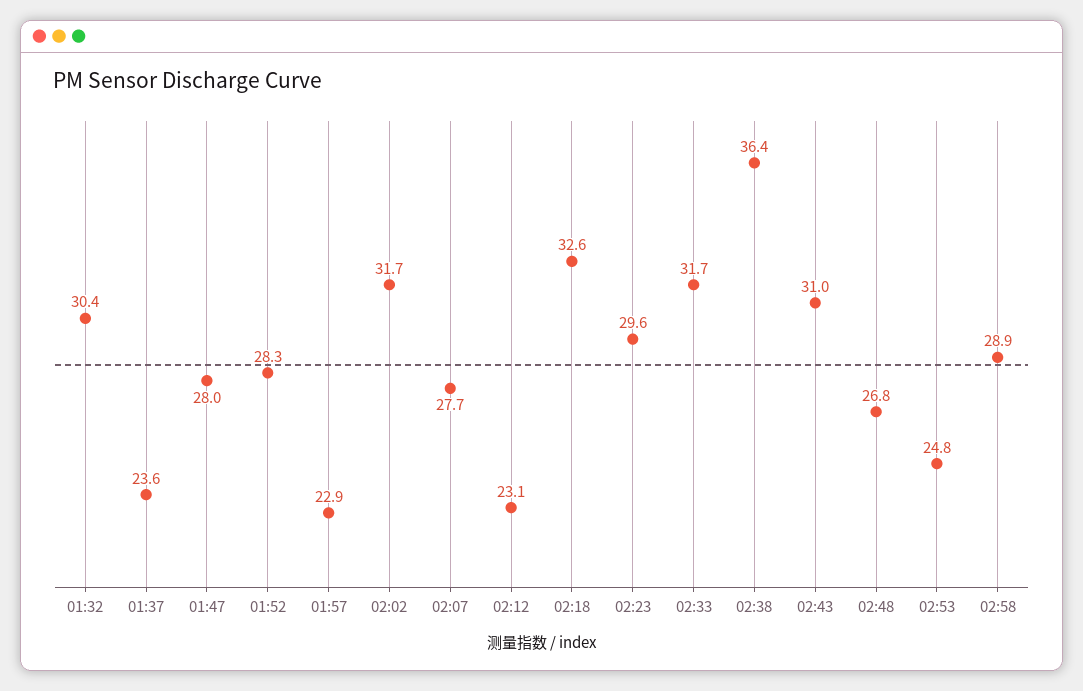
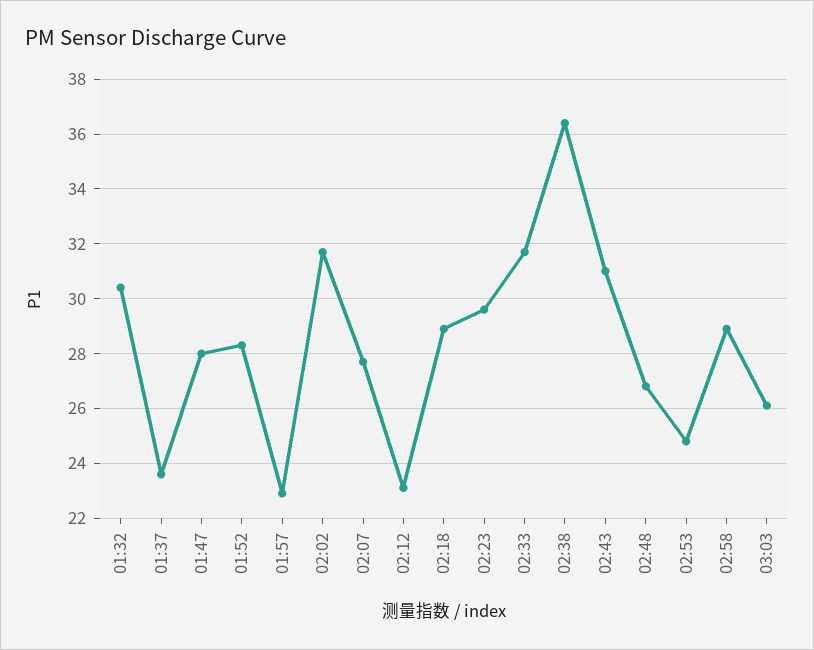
02:18: 32.6 -> 29
03:03: none -> 26

